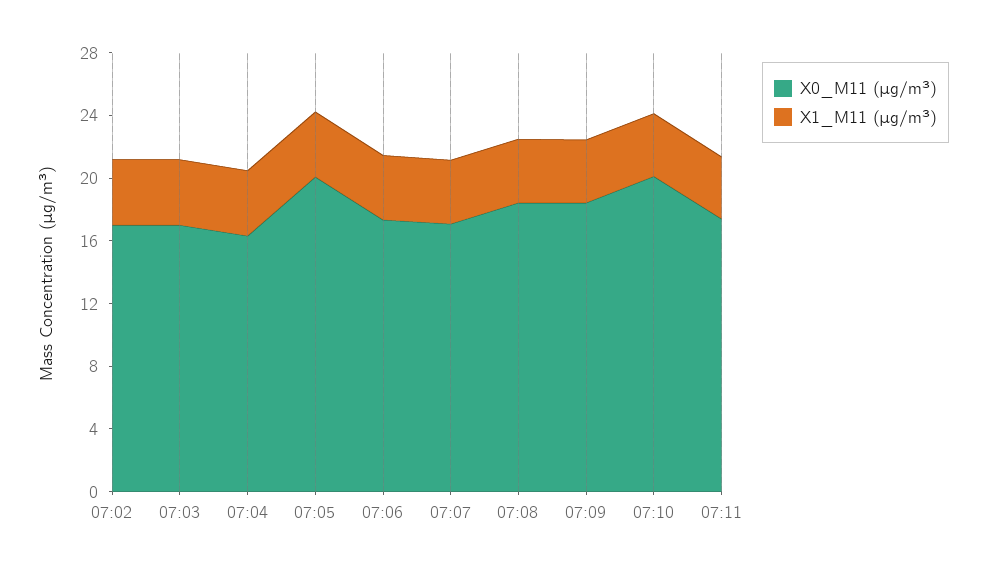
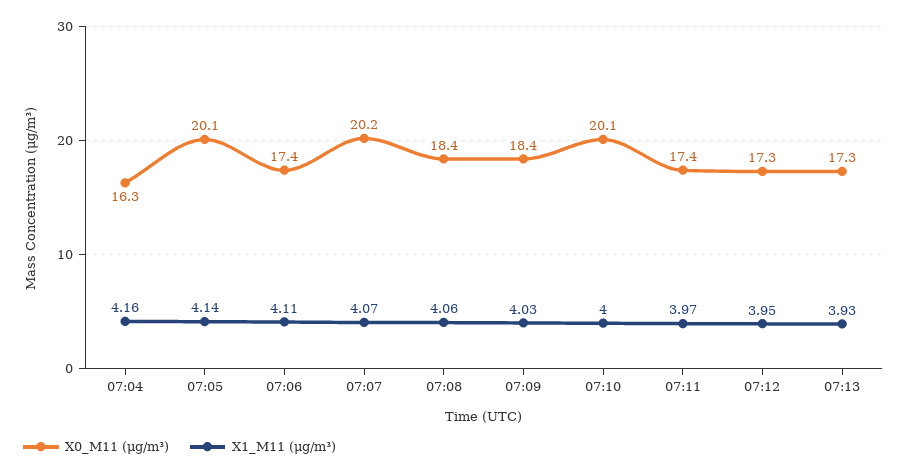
X0_M11 (μg/m³), 07:02: 17 -> none
X1_M11 (μg/m³), 07:02: 4 -> none
X0_M11 (μg/m³), 07:03: 17 -> none
X1_M11 (μg/m³), 07:03: 4 -> none
X0_M11 (μg/m³), 07:07: 17 -> 20.2
X0_M11 (μg/m³), 07:12: none -> 17.3
X1_M11 (μg/m³), 07:12: none -> 3.95
X0_M11 (μg/m³), 07:13: none -> 17.3
X1_M11 (μg/m³), 07:13: none -> 3.93

